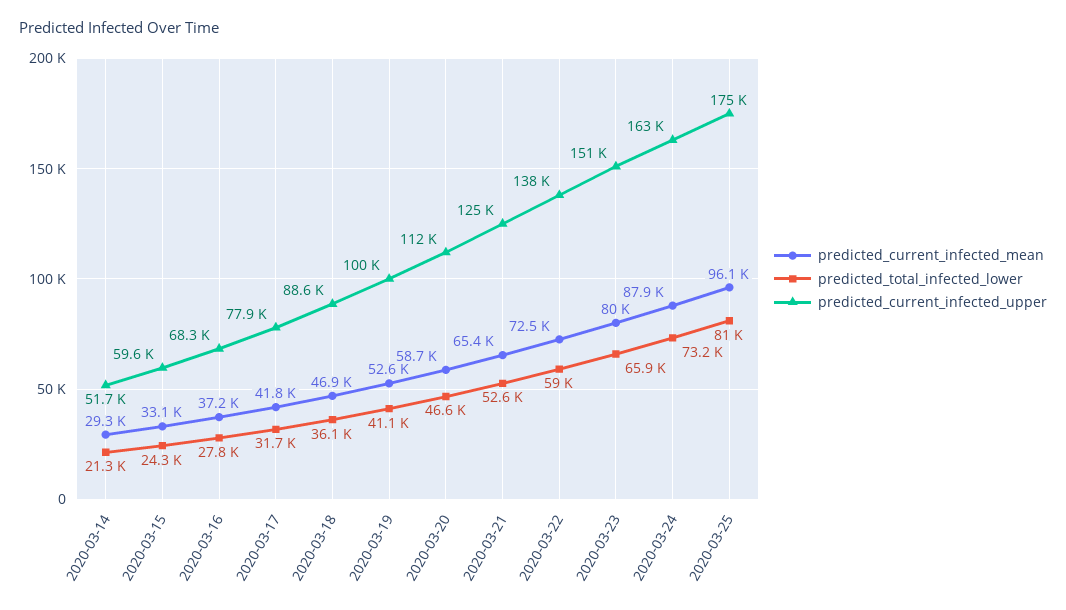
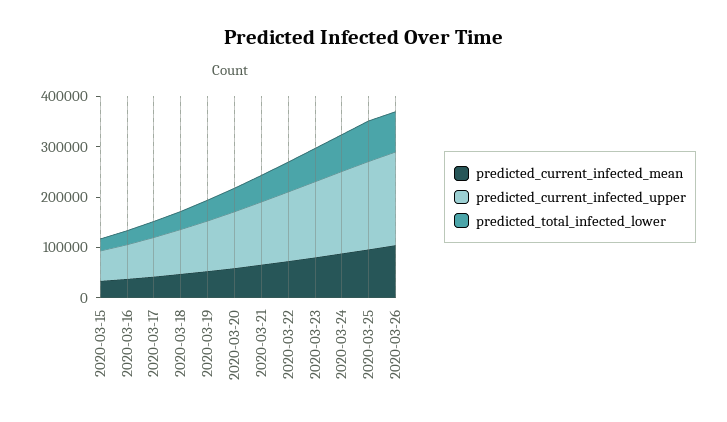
predicted_current_infected_mean, 2020-03-14: 29300 -> none
predicted_total_infected_lower, 2020-03-14: 21300 -> none
predicted_current_infected_upper, 2020-03-14: 51700 -> none
predicted_current_infected_mean, 2020-03-26: none -> 100000
predicted_current_infected_upper, 2020-03-26: none -> 180000
predicted_total_infected_lower, 2020-03-26: none -> 80000

